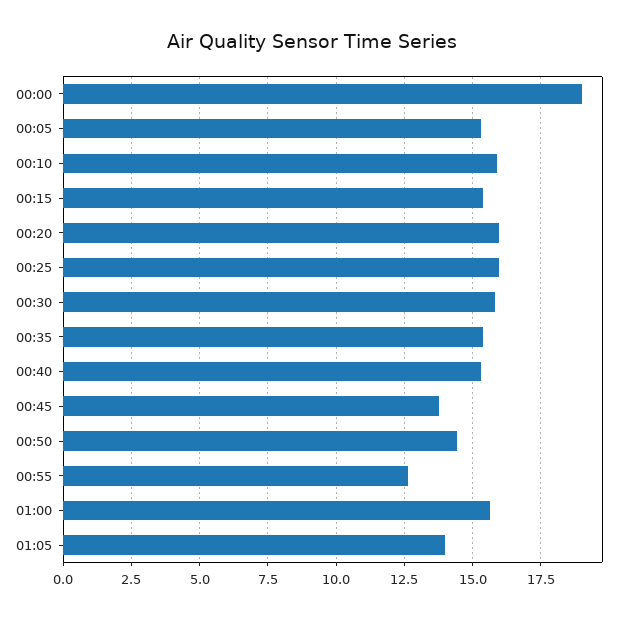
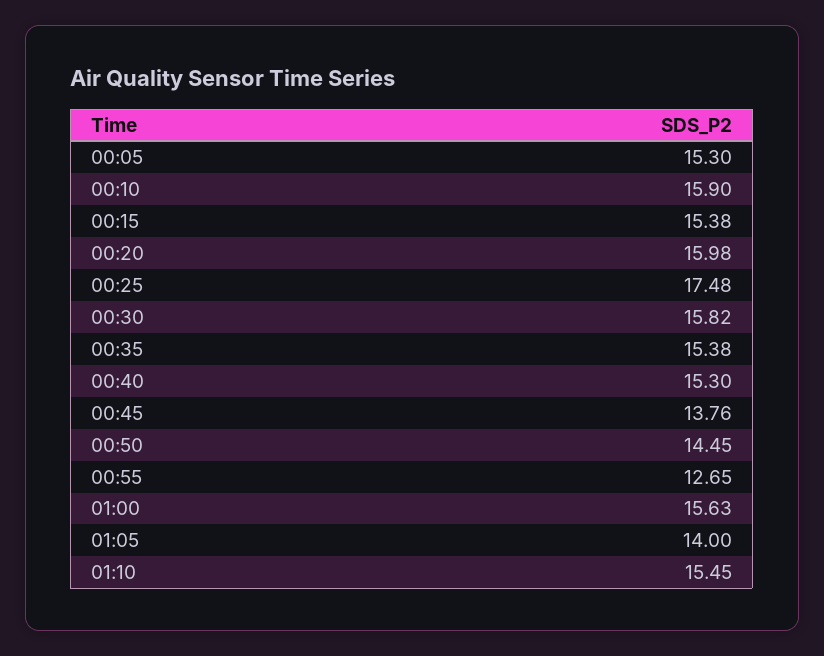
00:00: 19 -> none
00:25: 16 -> 17.48
01:10: none -> 15.45

